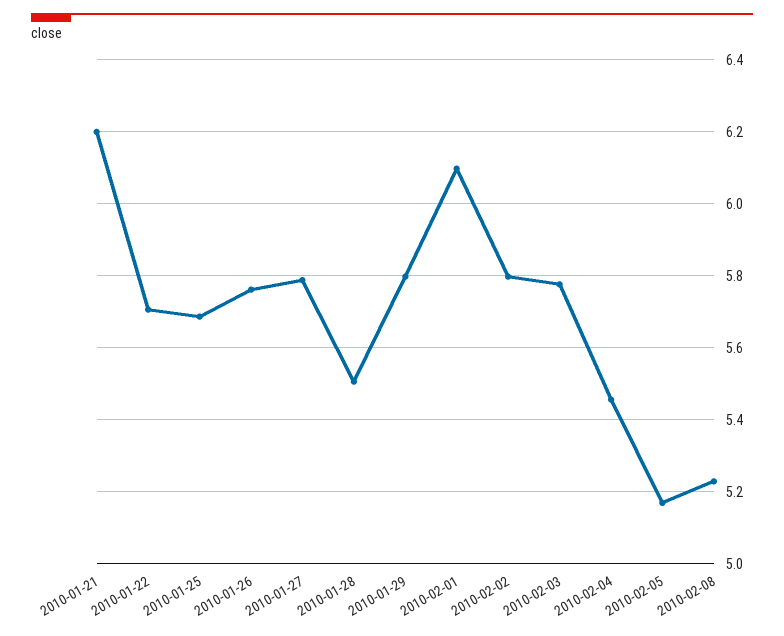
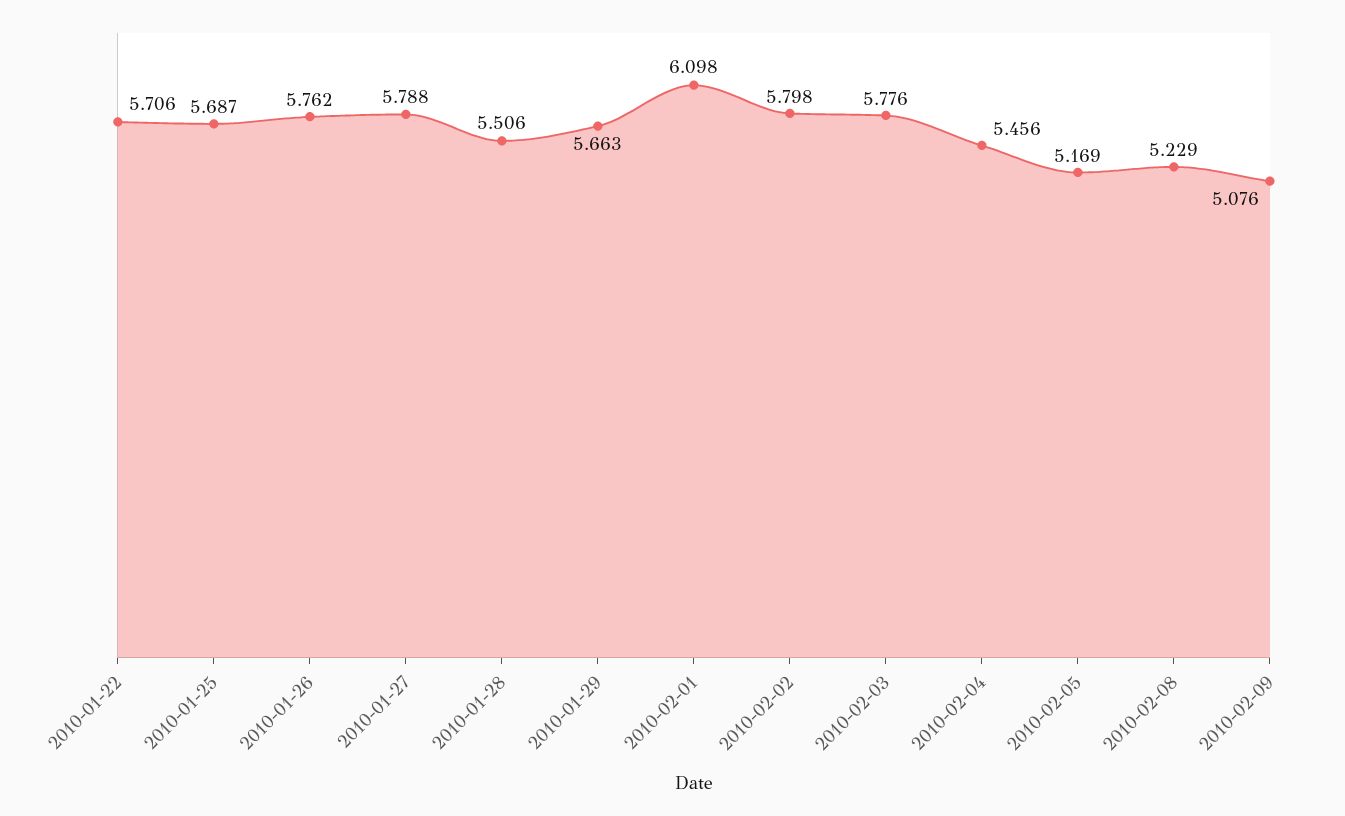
2010-01-21: 6.2 -> none
2010-01-29: 5.8 -> 5.663
2010-02-09: none -> 5.076

